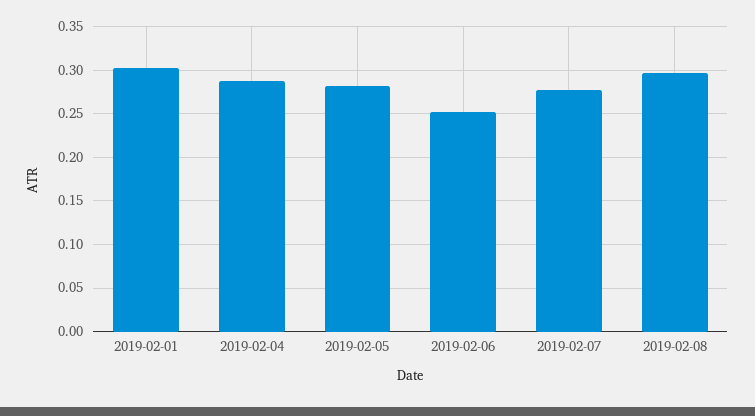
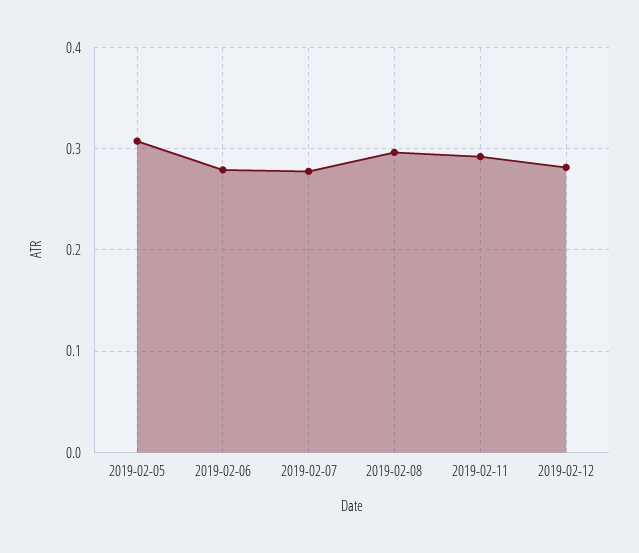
2019-02-01: 0.3 -> none
2019-02-04: 0.29 -> none
2019-02-05: 0.28 -> 0.31
2019-02-06: 0.25 -> 0.28
2019-02-11: none -> 0.29
2019-02-12: none -> 0.28

